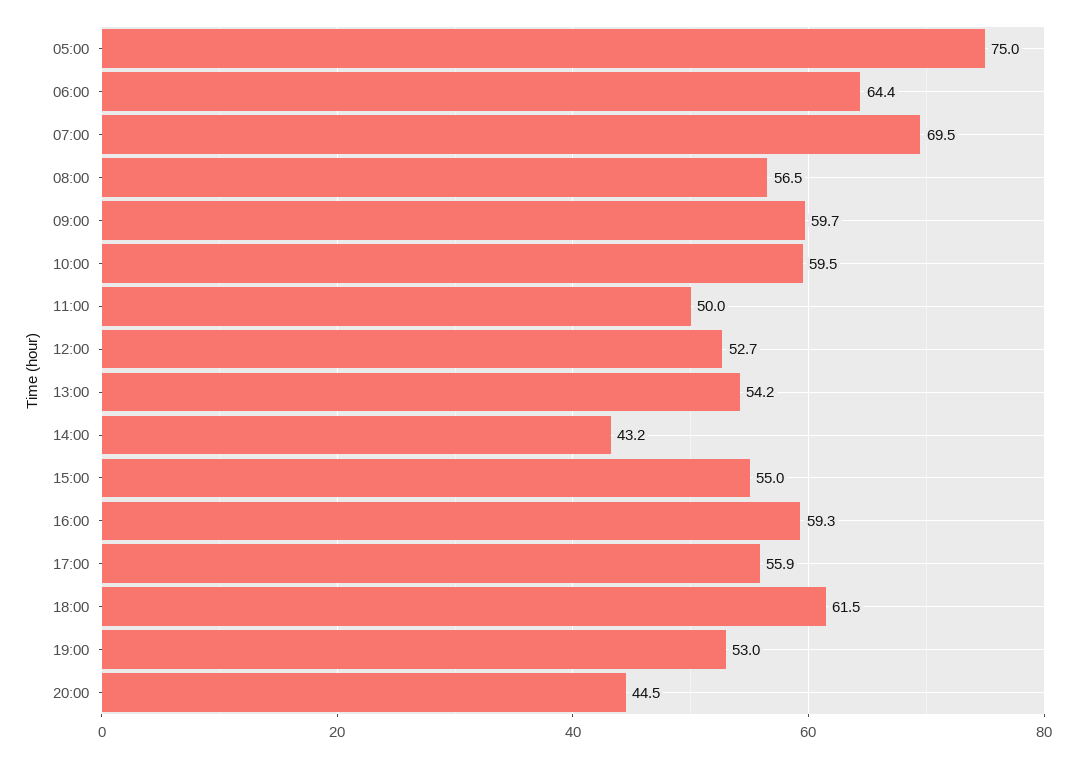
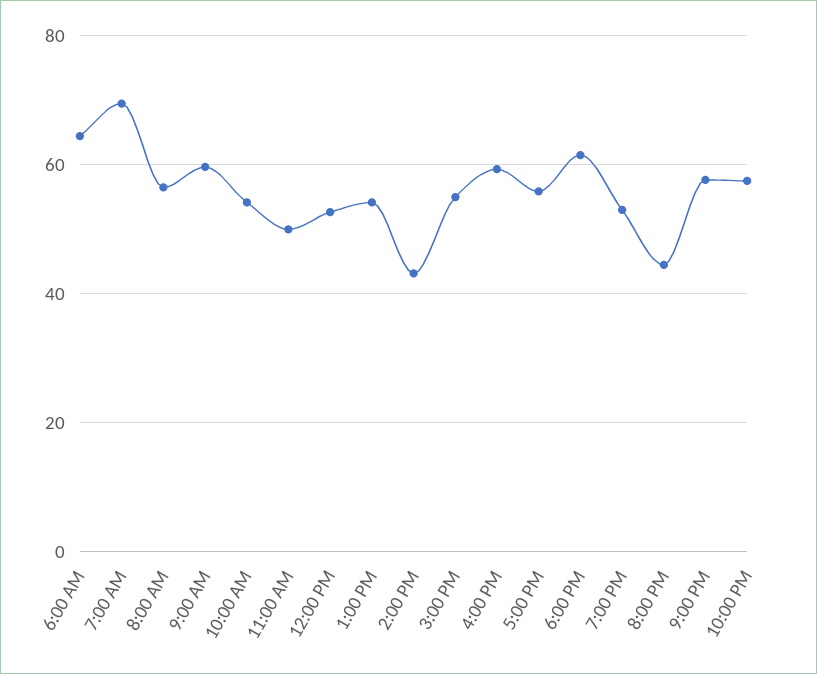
05:00: 75 -> none
10:00: 59.5 -> 54
9:00 PM: none -> 58
10:00 PM: none -> 58

